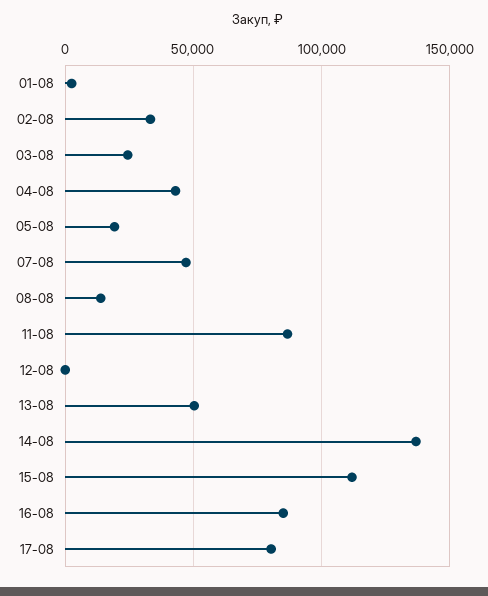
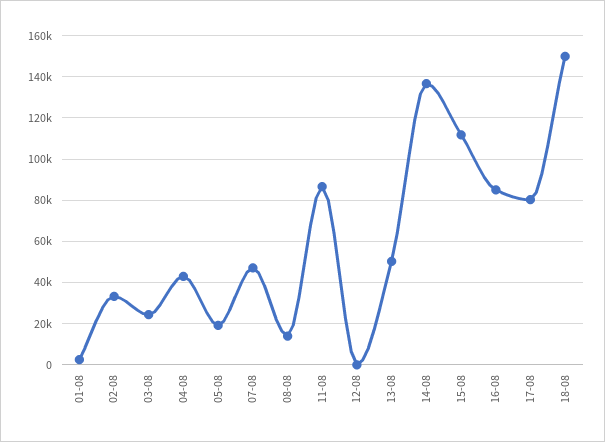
18-08: none -> 150000

